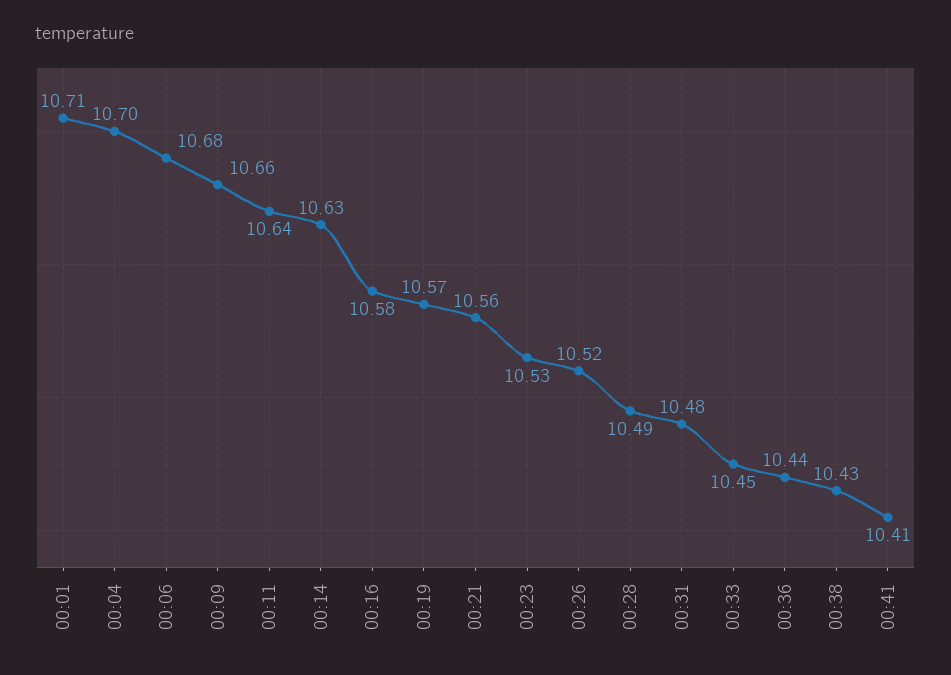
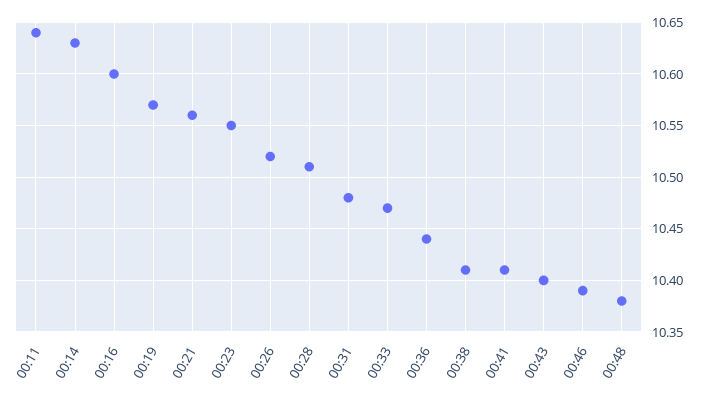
00:01: 10.71 -> none
00:04: 10.7 -> none
00:06: 10.68 -> none
00:09: 10.66 -> none
00:16: 10.58 -> 10.6
00:23: 10.53 -> 10.55
00:28: 10.49 -> 10.51
00:33: 10.45 -> 10.47
00:38: 10.43 -> 10.41
00:43: none -> 10.4
00:46: none -> 10.39
00:48: none -> 10.38

